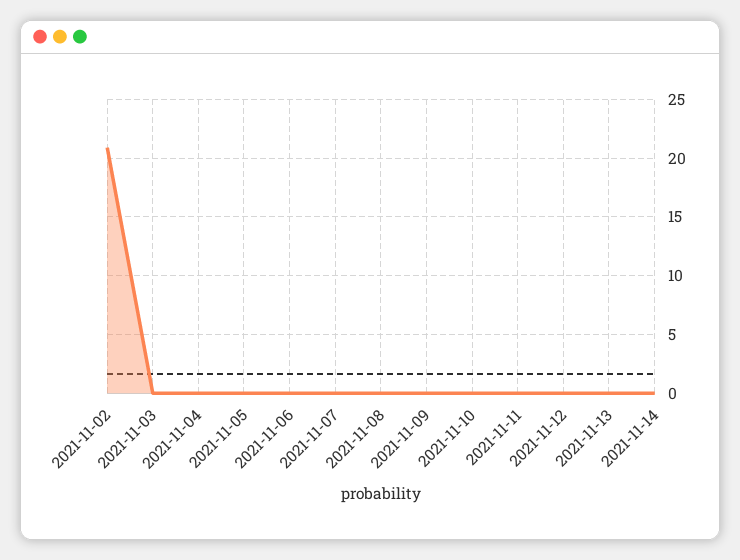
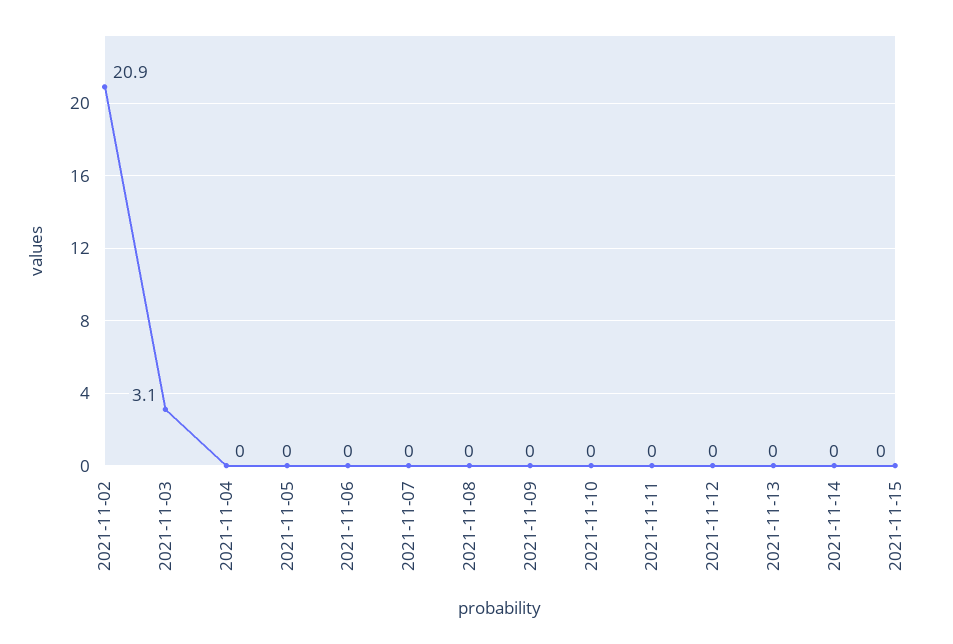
2021-11-03: 0 -> 3.1
2021-11-15: none -> 0

